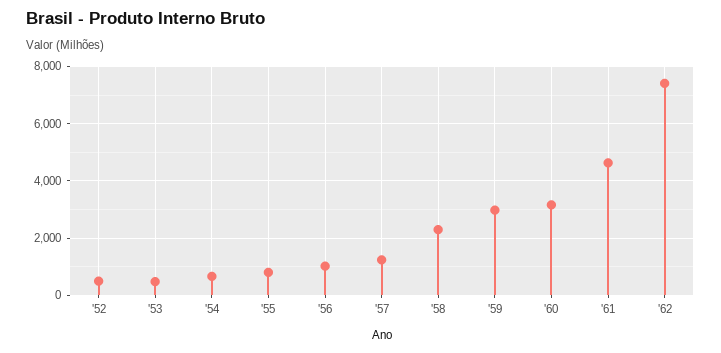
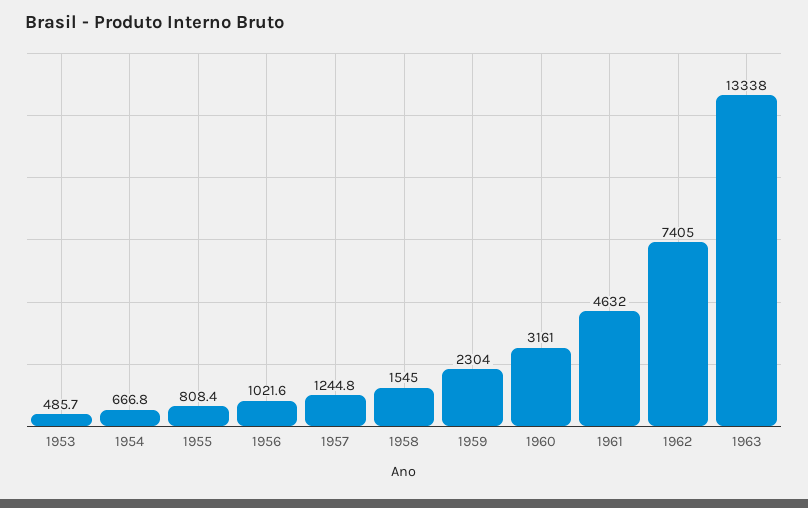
'52: 500 -> none
'58: 2250 -> 1545
'59: 3000 -> 2304
1963: none -> 13338

